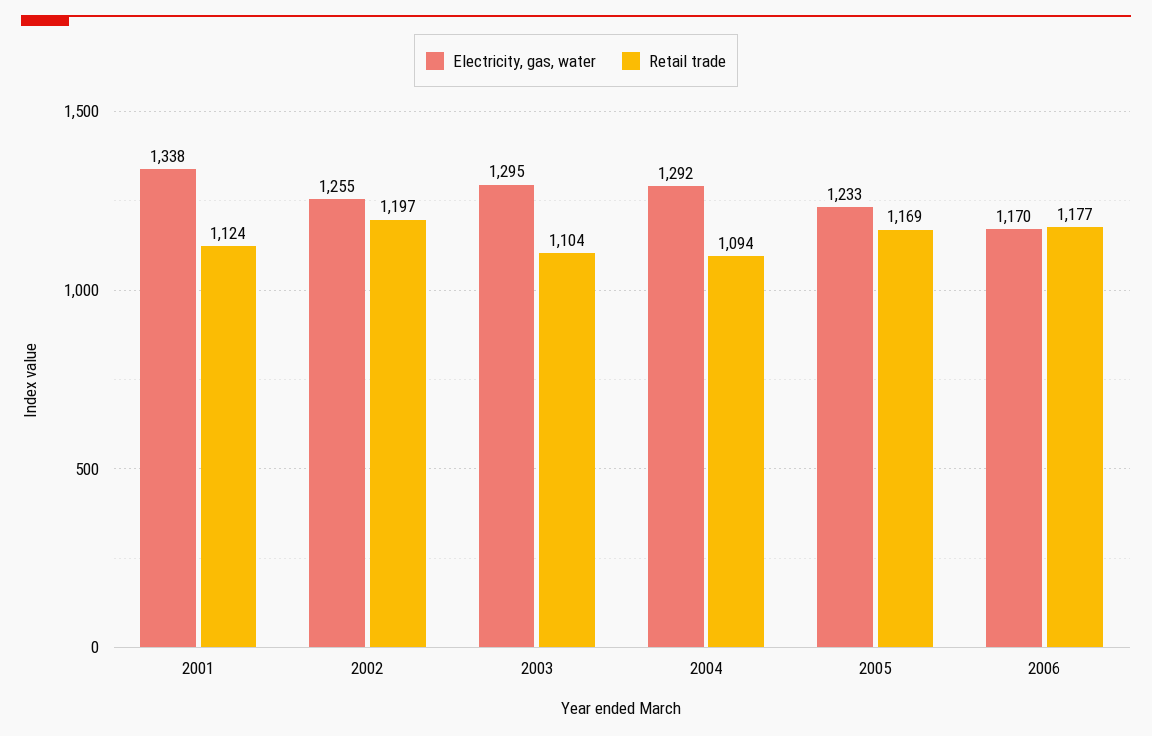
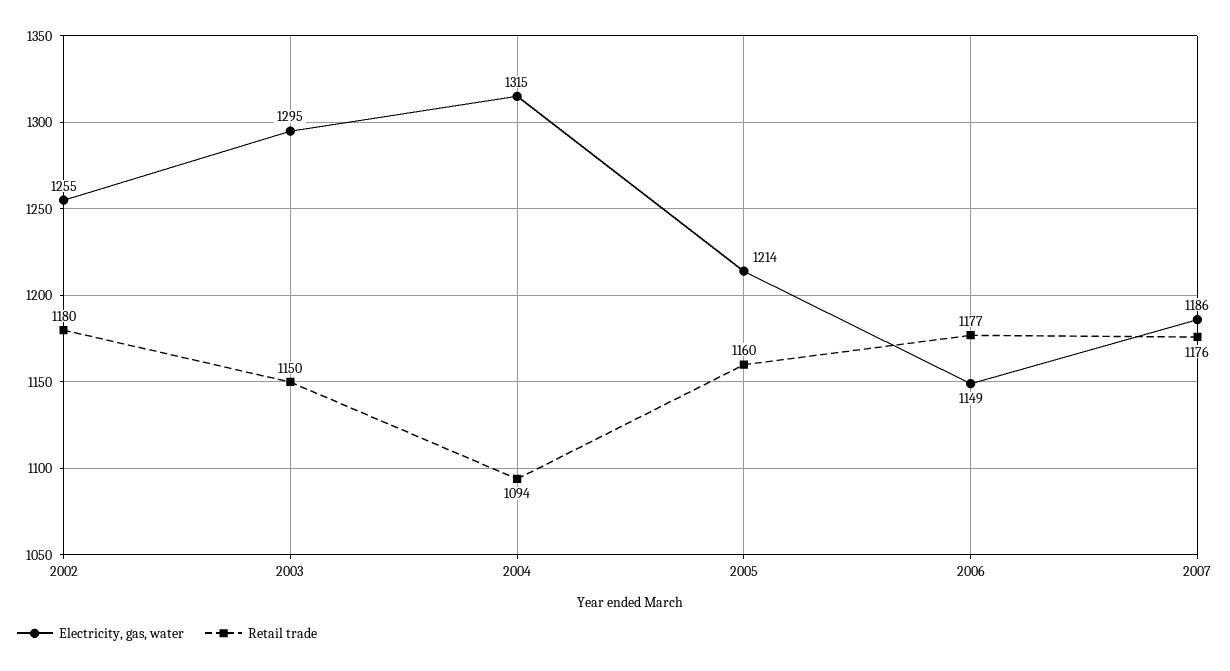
Electricity, gas, water, 2001: 1338 -> none
Retail trade, 2001: 1124 -> none
Retail trade, 2002: 1197 -> 1180
Retail trade, 2003: 1104 -> 1150
Electricity, gas, water, 2004: 1292 -> 1315
Electricity, gas, water, 2005: 1233 -> 1214
Retail trade, 2005: 1169 -> 1160
Electricity, gas, water, 2006: 1170 -> 1149
Electricity, gas, water, 2007: none -> 1186
Retail trade, 2007: none -> 1176

